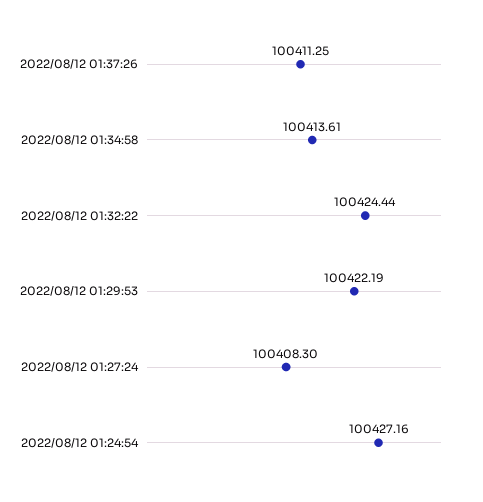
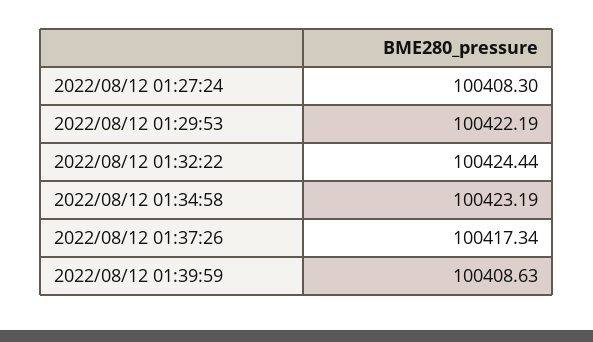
2022/08/12 01:37:26: 100411.25 -> 100417.34
2022/08/12 01:34:58: 100413.61 -> 100423.19
2022/08/12 01:24:54: 100427.16 -> none
2022/08/12 01:39:59: none -> 100408.63

